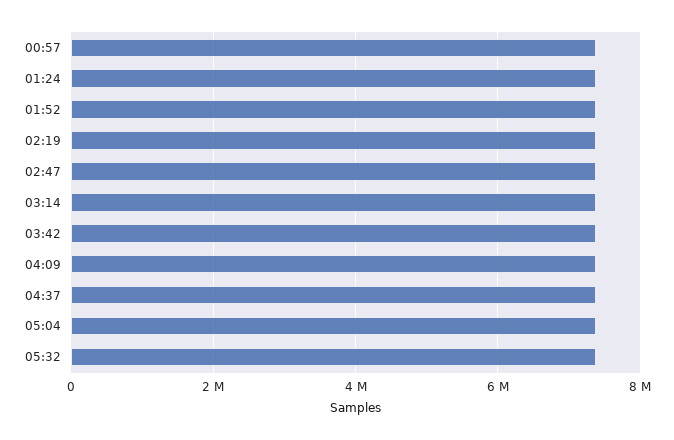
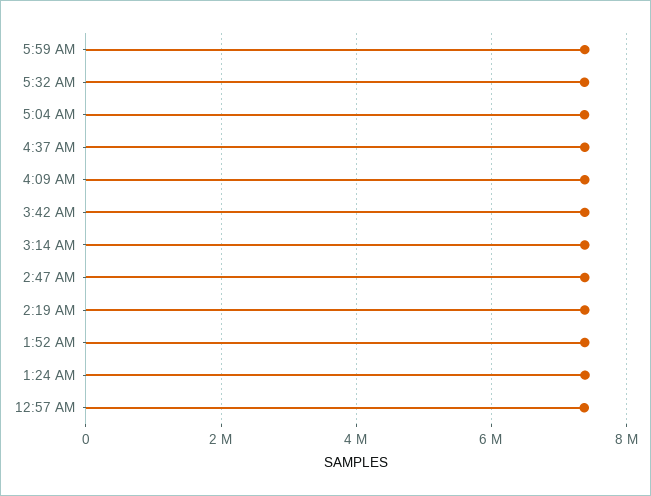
5:59 AM: none -> 7400000

